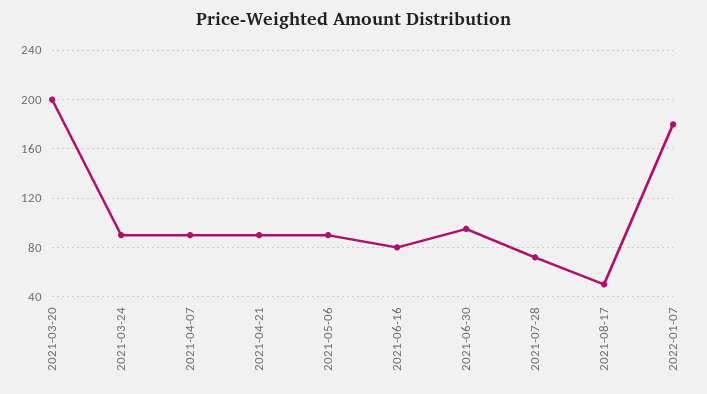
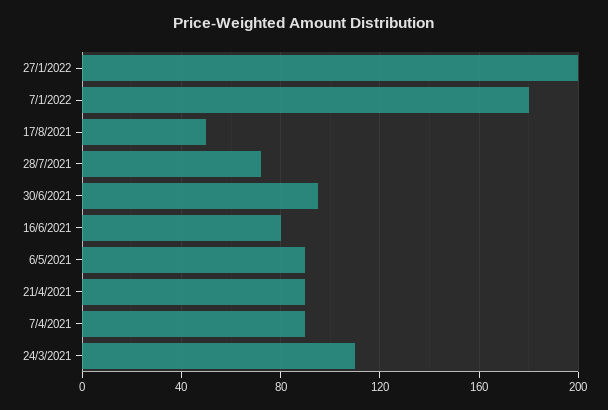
2021-03-20: 200 -> none
2021-03-24: 90 -> 110
27/1/2022: none -> 200

